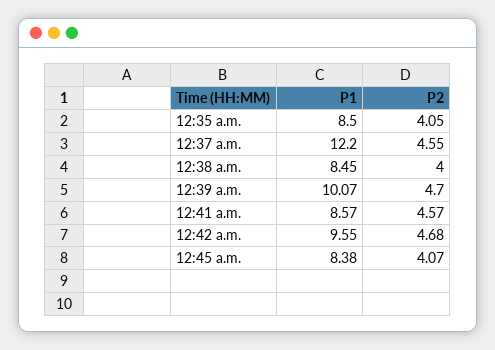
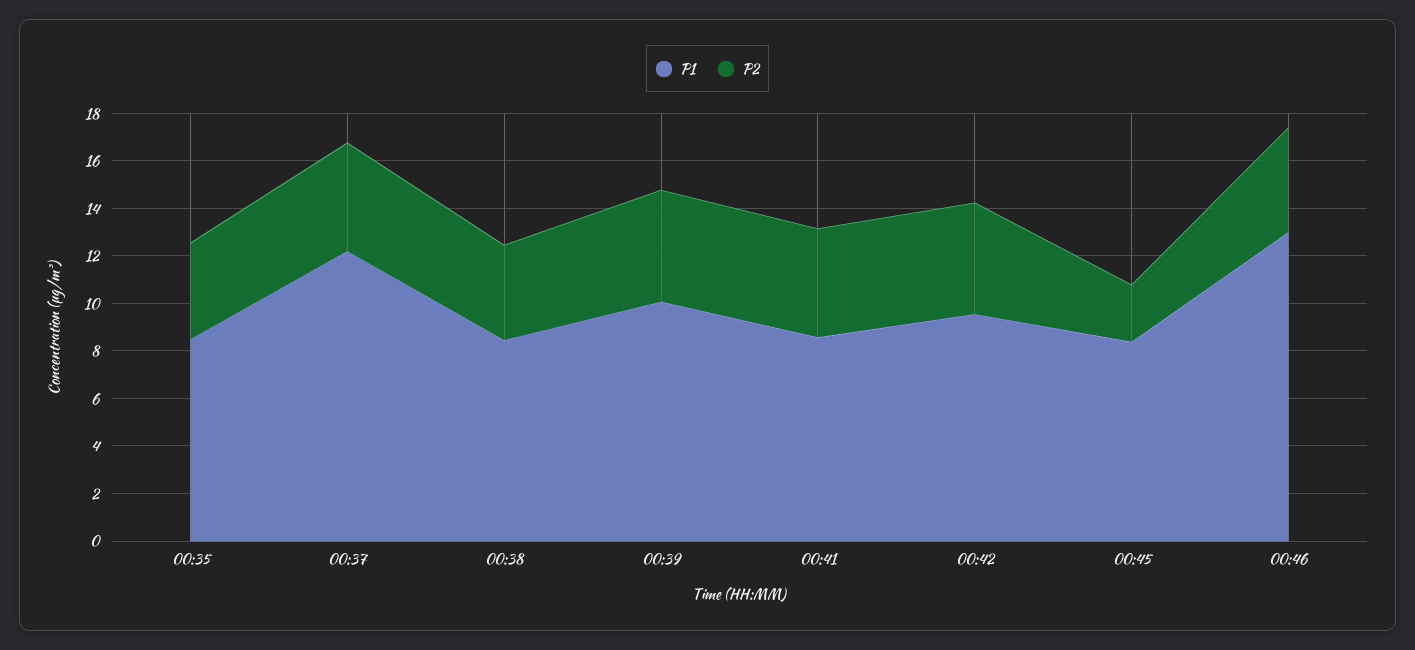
P2, 12:45 a.m.: 4.07 -> 2.5
P1, 00:46: none -> 13
P2, 00:46: none -> 4.5

